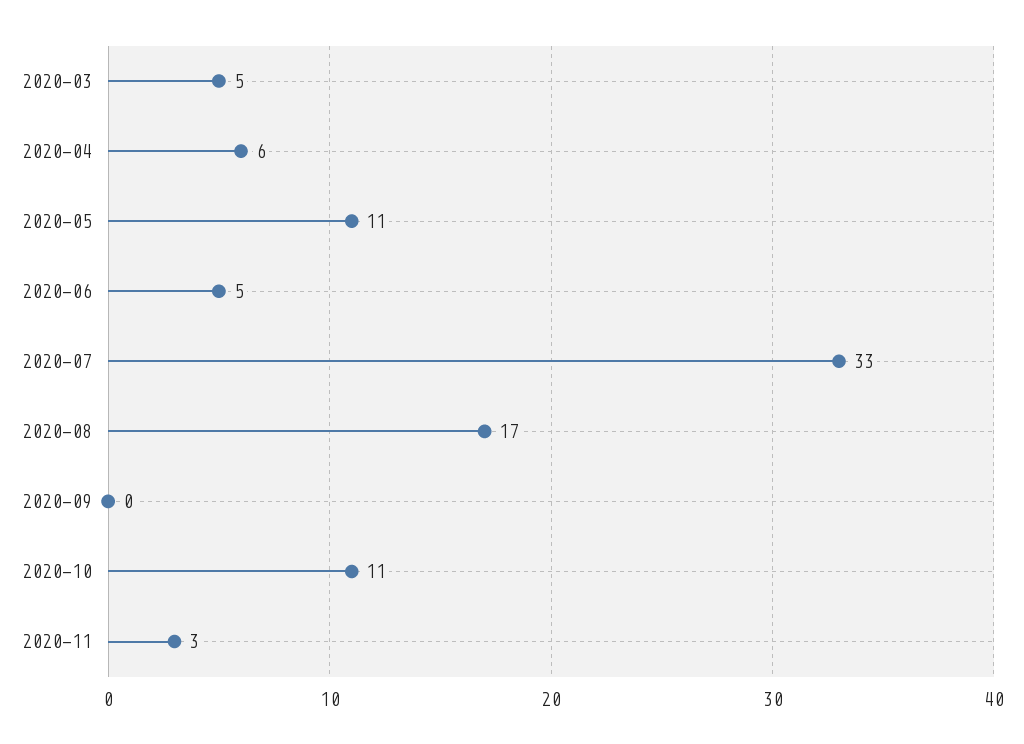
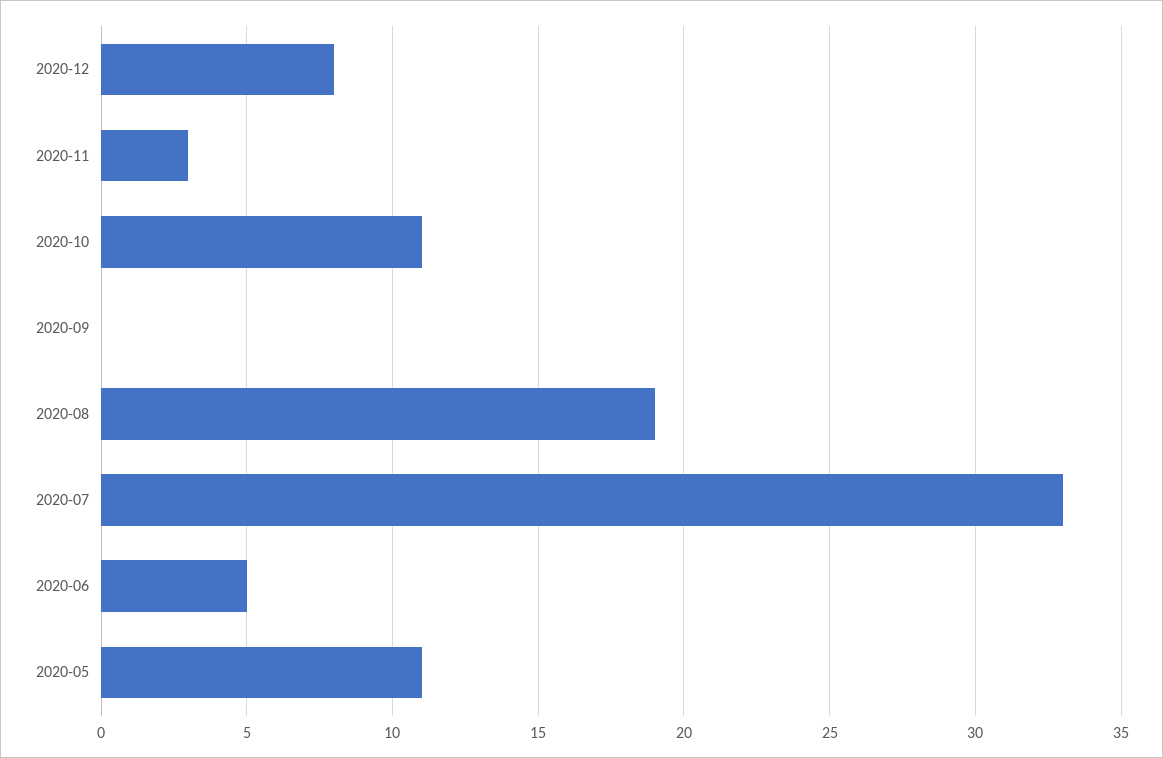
2020-03: 5 -> none
2020-04: 6 -> none
2020-08: 17 -> 19
2020-12: none -> 8

